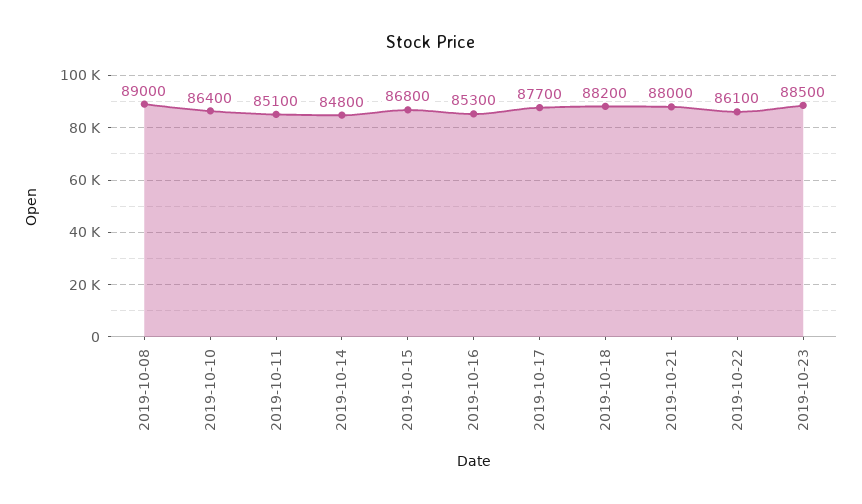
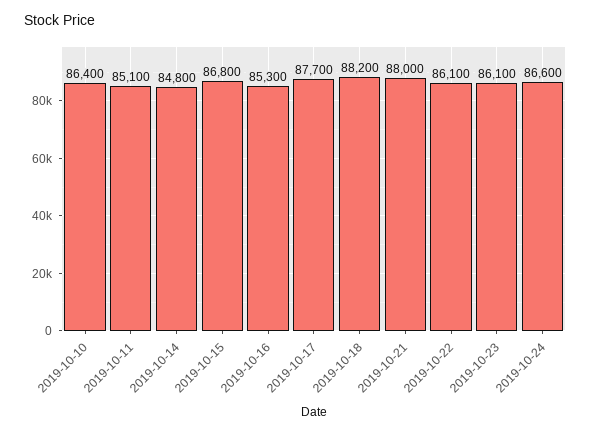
2019-10-08: 89000 -> none
2019-10-23: 88500 -> 86100
2019-10-24: none -> 86600

